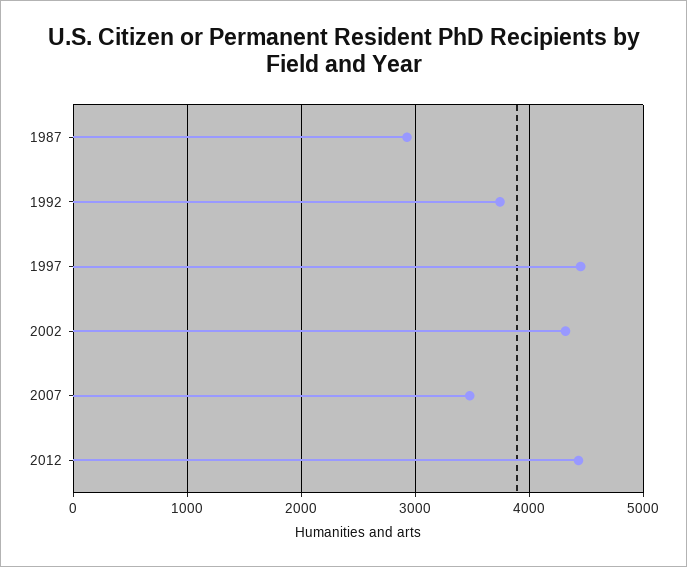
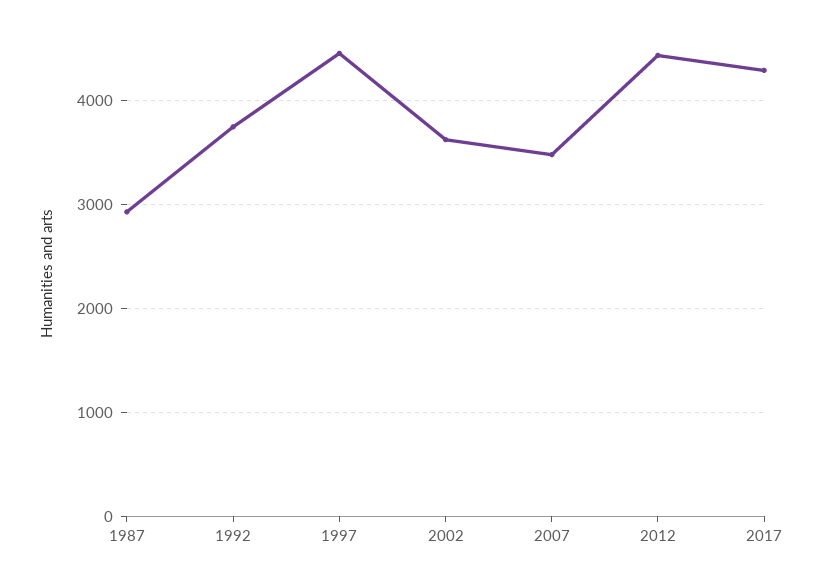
2002: 4300 -> 3600
2017: none -> 4300

